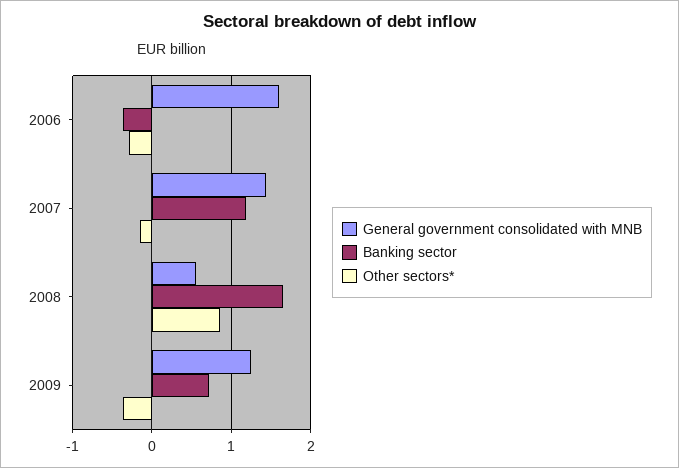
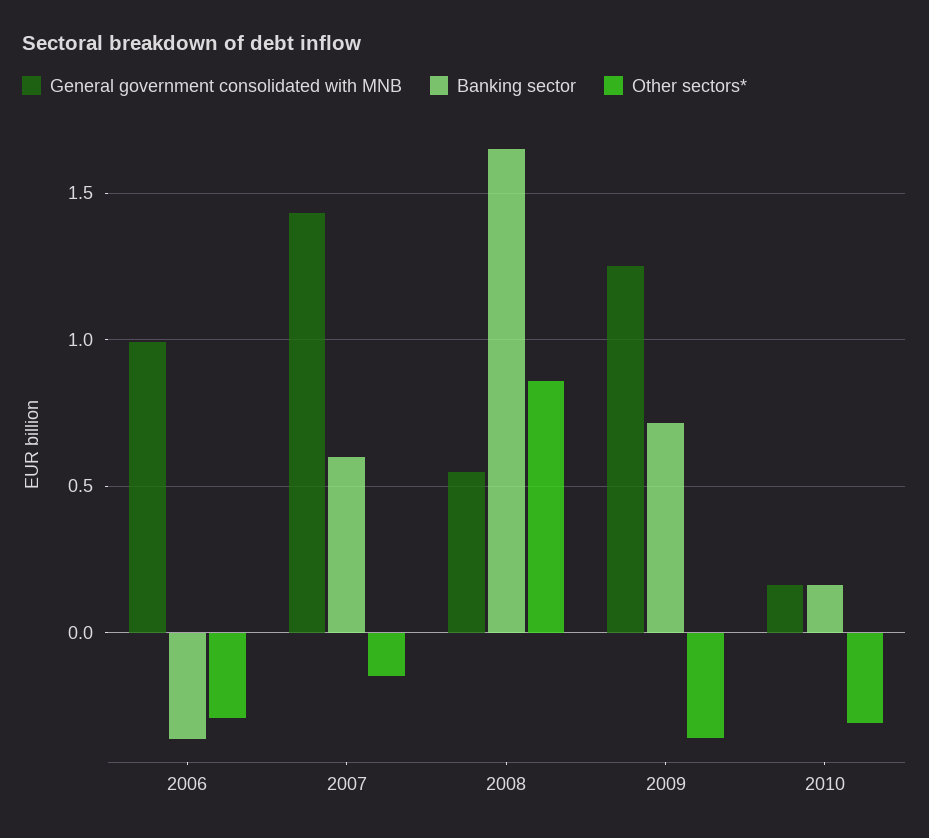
General government consolidated with MNB, 2006: 1.6 -> 1
Banking sector, 2007: 1.2 -> 0.6
General government consolidated with MNB, 2010: none -> 0.15
Banking sector, 2010: none -> 0.15
Other sectors*, 2010: none -> -0.3

